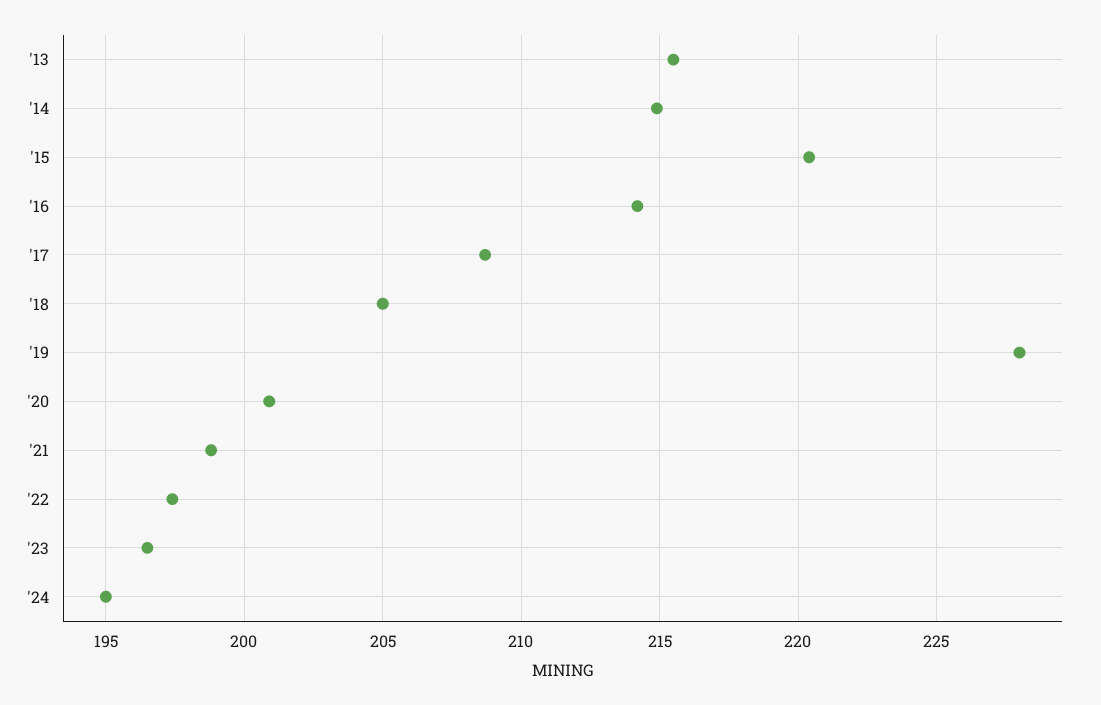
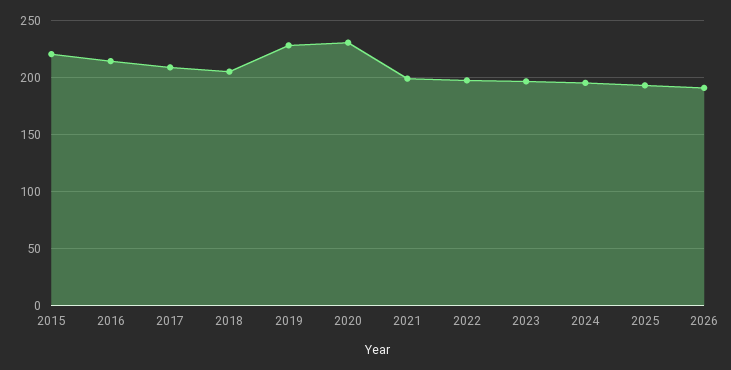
'13: 215.5 -> none
'14: 215 -> none
'20: 201 -> 230
2025: none -> 190
2026: none -> 190

